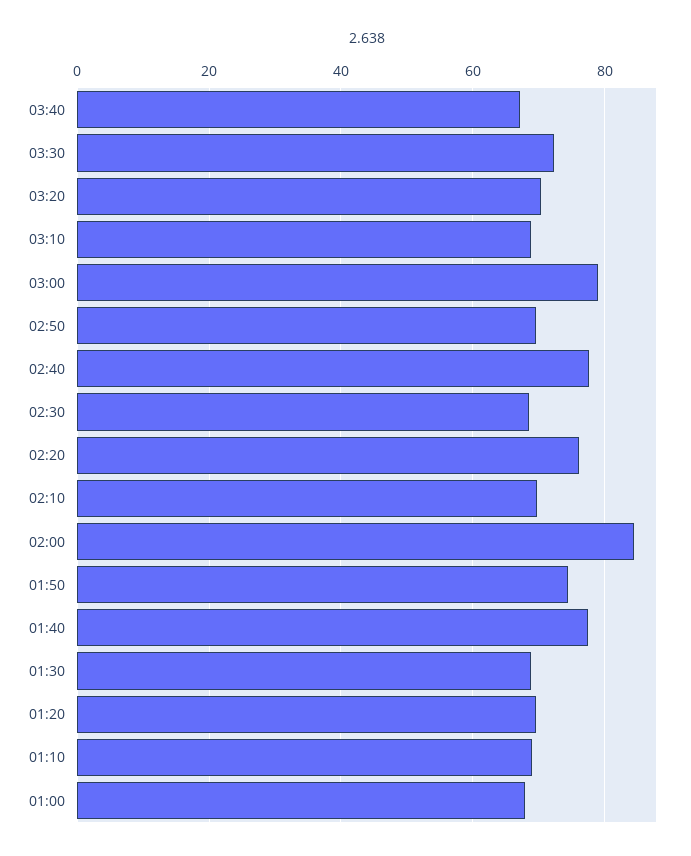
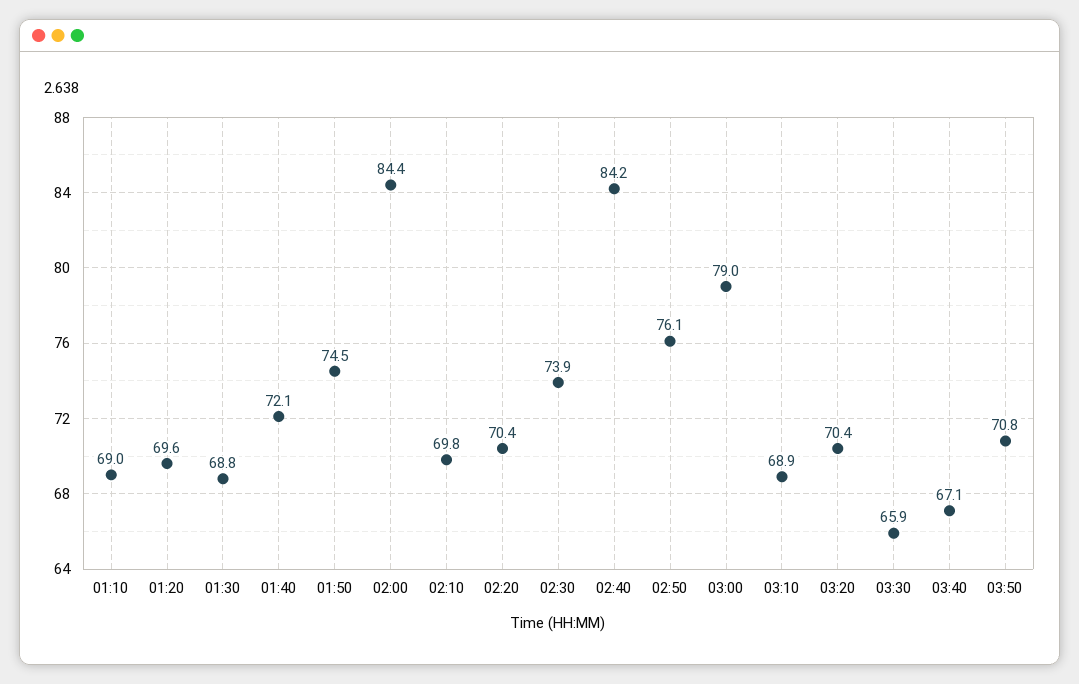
03:30: 72 -> 65.9
02:50: 70 -> 76.1
02:40: 78 -> 84.2
02:30: 68 -> 73.9
02:20: 76 -> 70.4
01:40: 78 -> 72.1
01:00: 68 -> none
03:50: none -> 70.8

